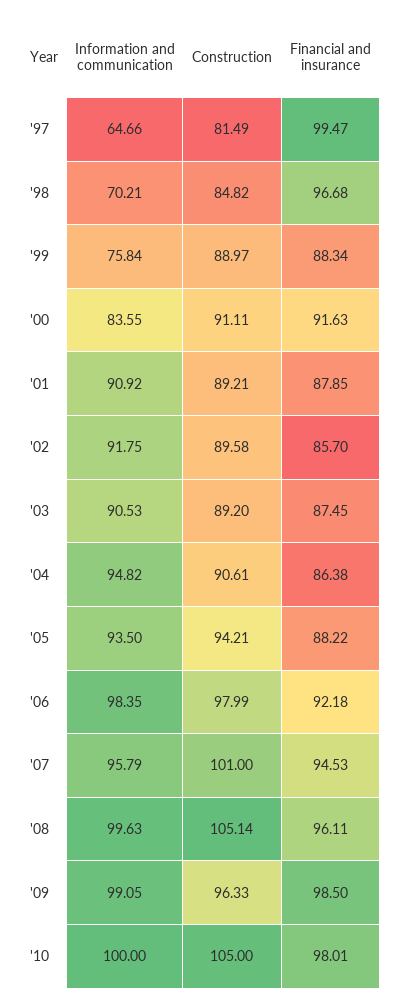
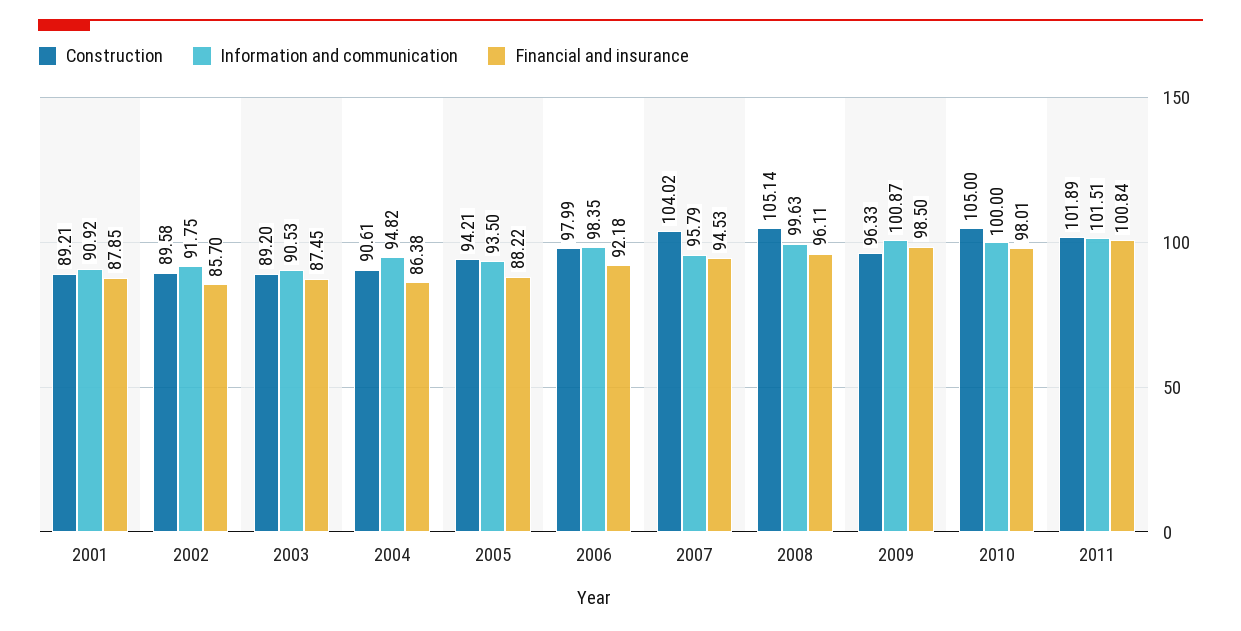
Information and communication, '97: 64.66 -> none
Construction, '97: 81.49 -> none
Financial and insurance, '97: 99.47 -> none
Information and communication, '98: 70.21 -> none
Construction, '98: 84.82 -> none
Financial and insurance, '98: 96.68 -> none
Information and communication, '99: 75.84 -> none
Construction, '99: 88.97 -> none
Financial and insurance, '99: 88.34 -> none
Information and communication, '00: 83.55 -> none
Construction, '00: 91.11 -> none
Financial and insurance, '00: 91.63 -> none
Construction, '07: 101 -> 104.02
Information and communication, '09: 99.05 -> 100.87
Construction, 2011: none -> 101.89
Information and communication, 2011: none -> 101.51
Financial and insurance, 2011: none -> 100.84

